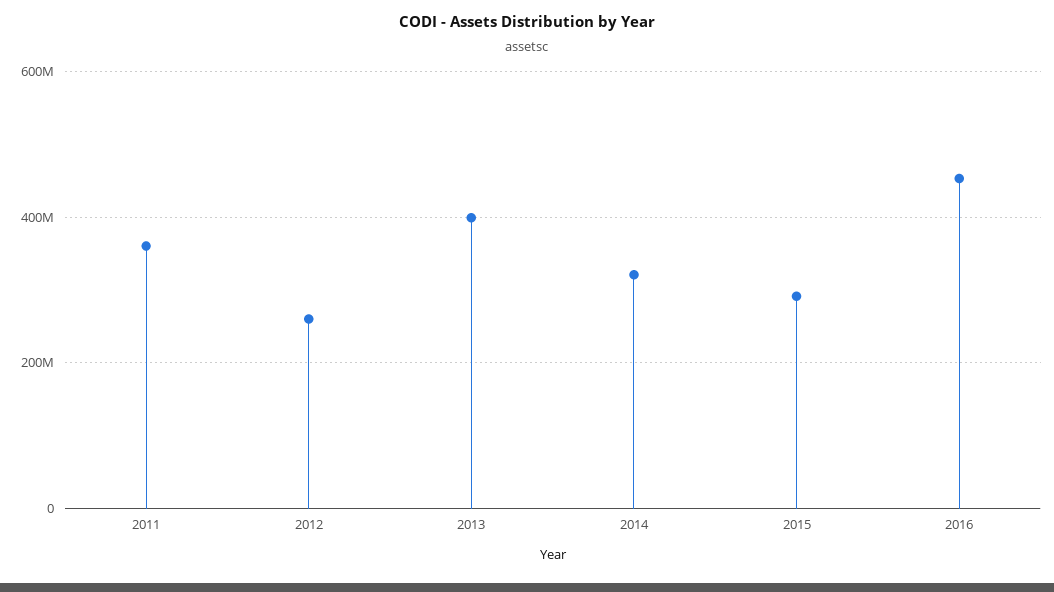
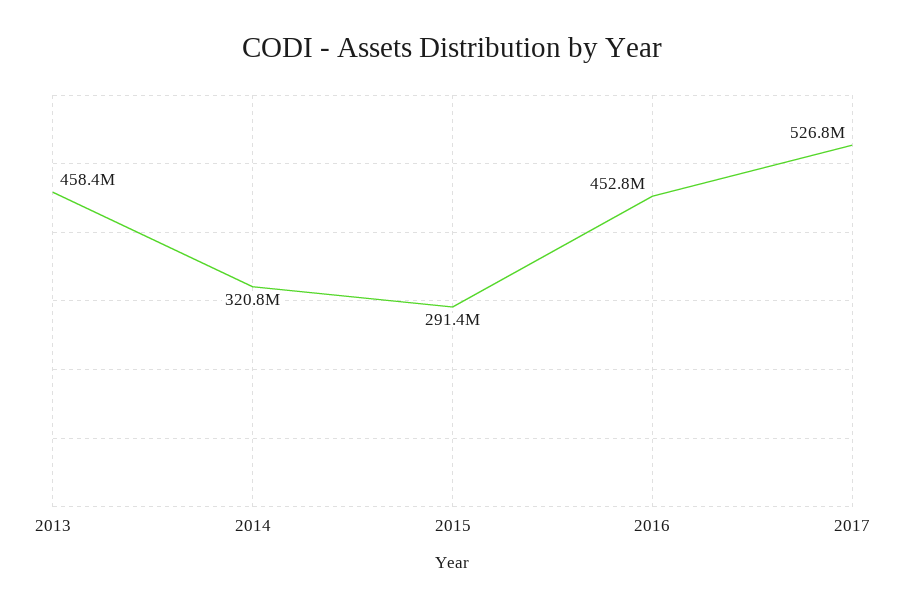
2011: 360000000 -> none
2012: 260000000 -> none
2013: 400000000 -> 458400000
2017: none -> 526800000

